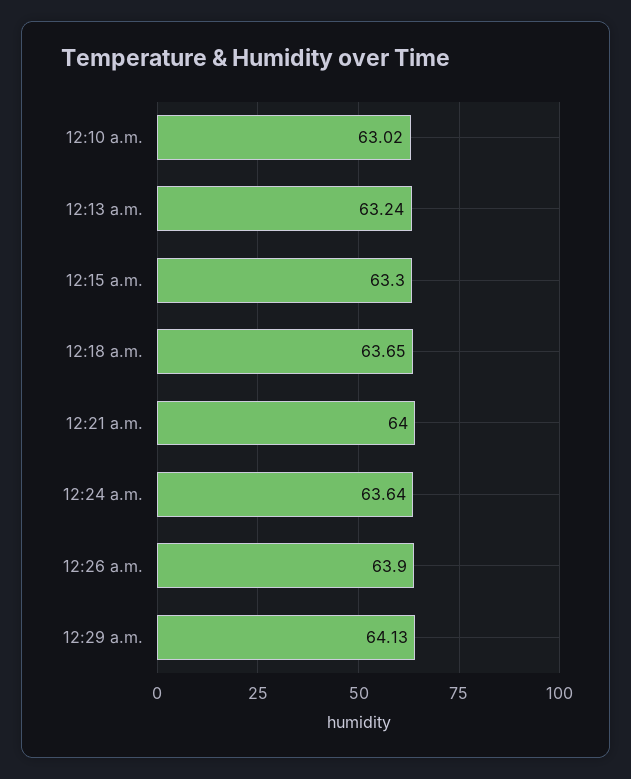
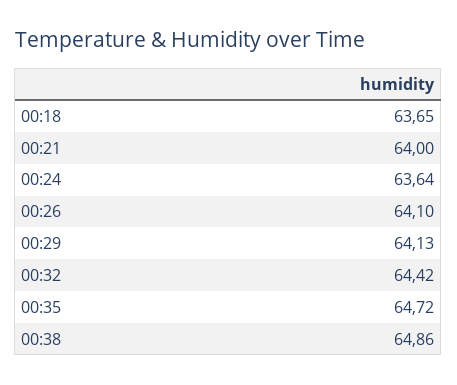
12:10 a.m.: 63.02 -> none
12:13 a.m.: 63.24 -> none
12:15 a.m.: 63.3 -> none
12:26 a.m.: 63.9 -> 64.1
00:32: none -> 64.42
00:35: none -> 64.72
00:38: none -> 64.86

